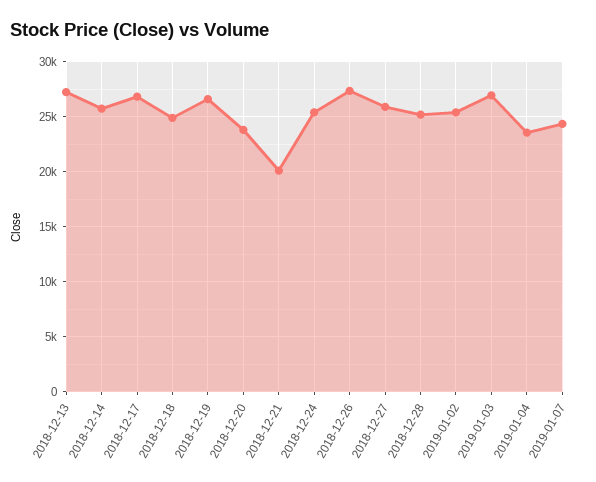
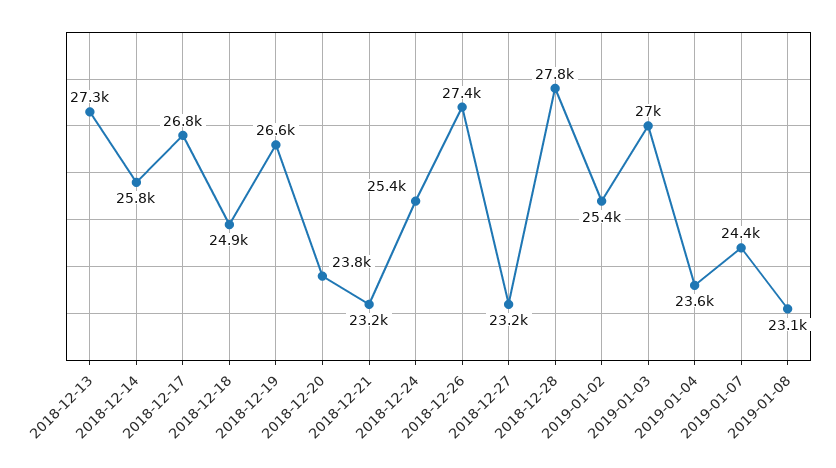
2018-12-21: 20000 -> 23200
2018-12-27: 26000 -> 23200
2018-12-28: 25000 -> 27800
2019-01-08: none -> 23100

